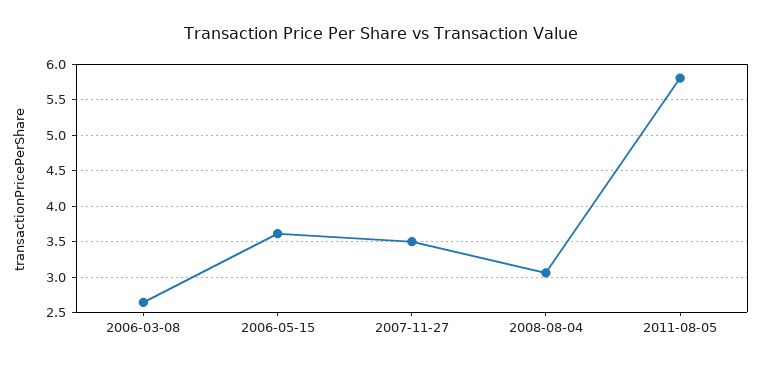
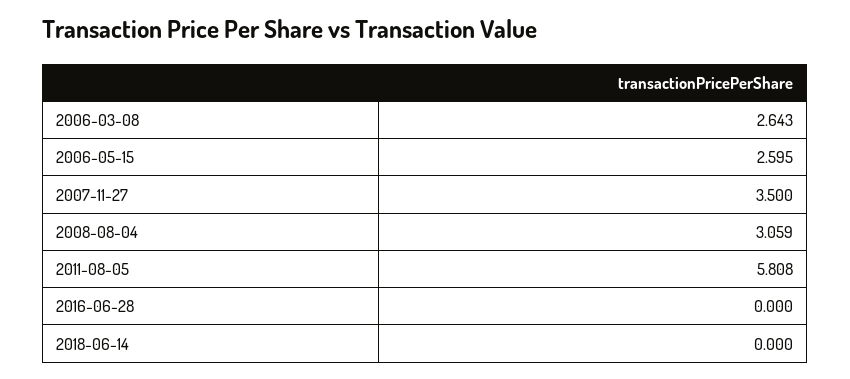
2006-05-15: 3.6 -> 2.595
2016-06-28: none -> 0
2018-06-14: none -> 0

